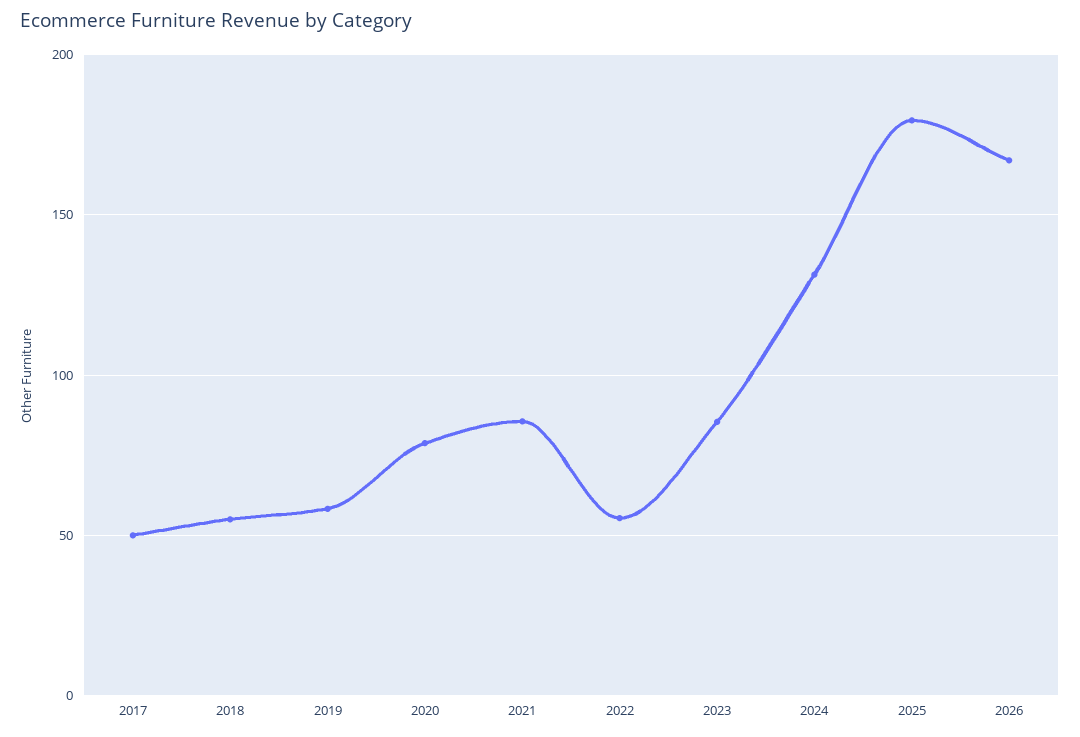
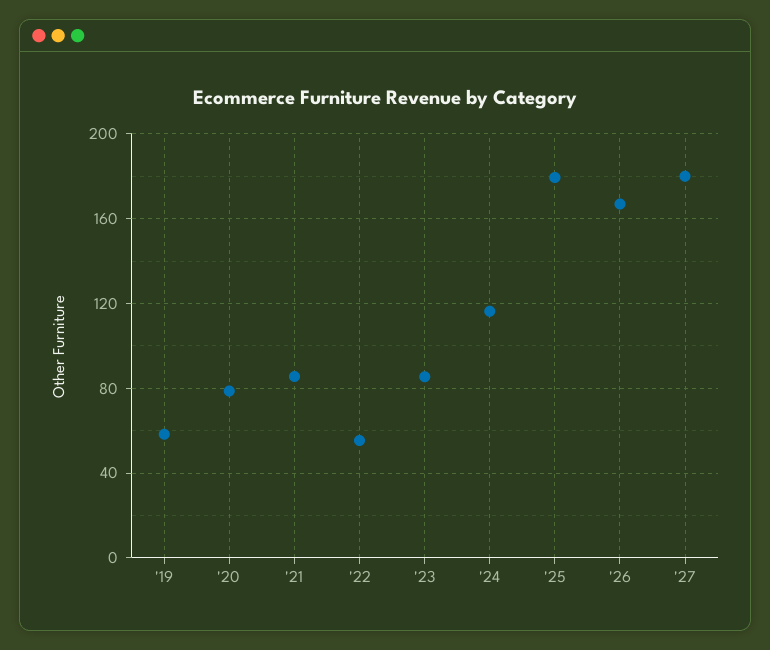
2017: 50 -> none
2018: 55 -> none
2024: 130 -> 115
'27: none -> 180

